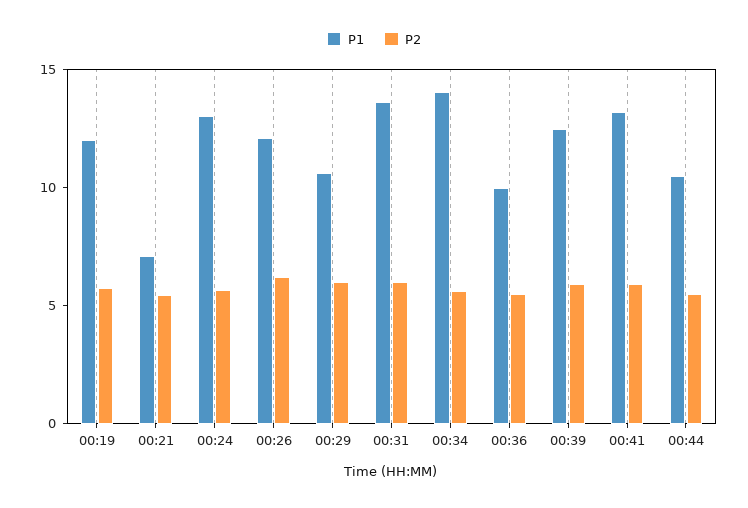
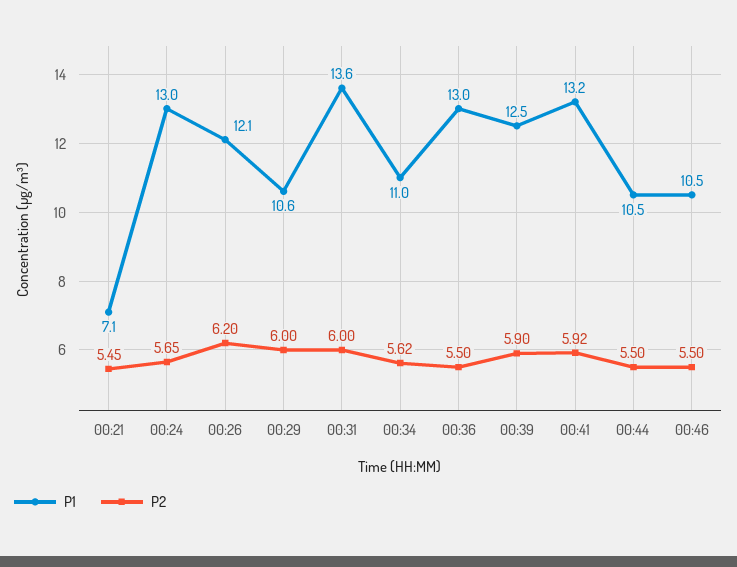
P1, 00:19: 12 -> none
P2, 00:19: 6 -> none
P1, 00:34: 14 -> 11
P1, 00:36: 10 -> 13
P1, 00:46: none -> 10.5
P2, 00:46: none -> 5.5

